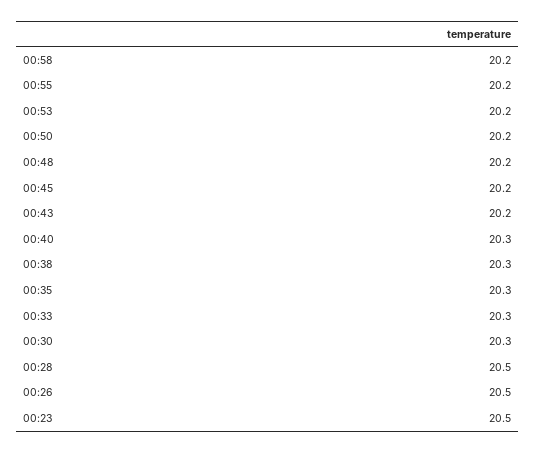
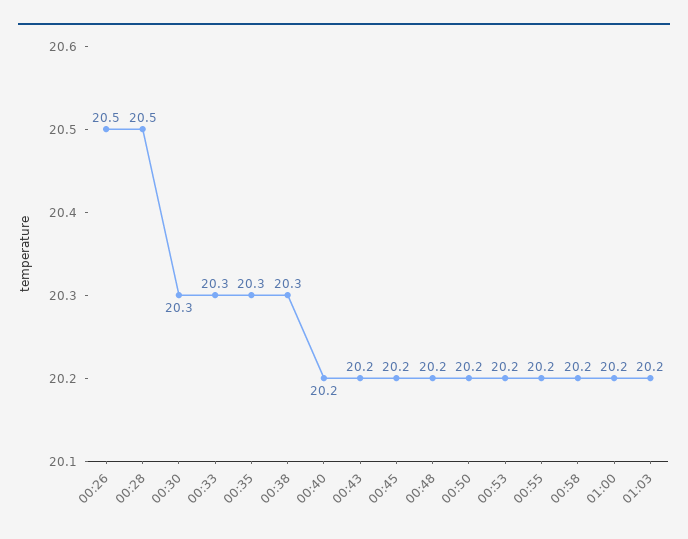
00:40: 20.3 -> 20.2
00:23: 20.5 -> none
01:00: none -> 20.2
01:03: none -> 20.2

